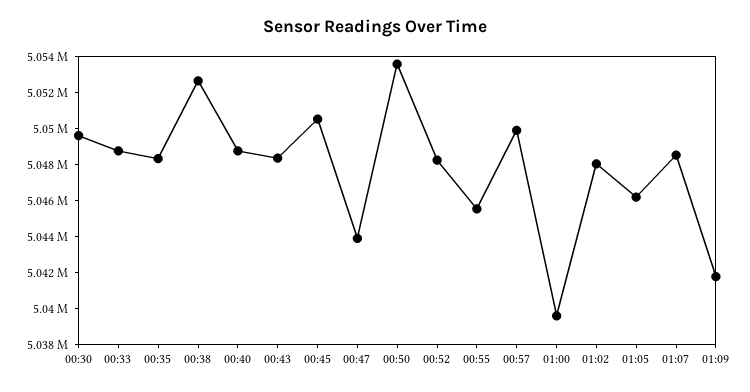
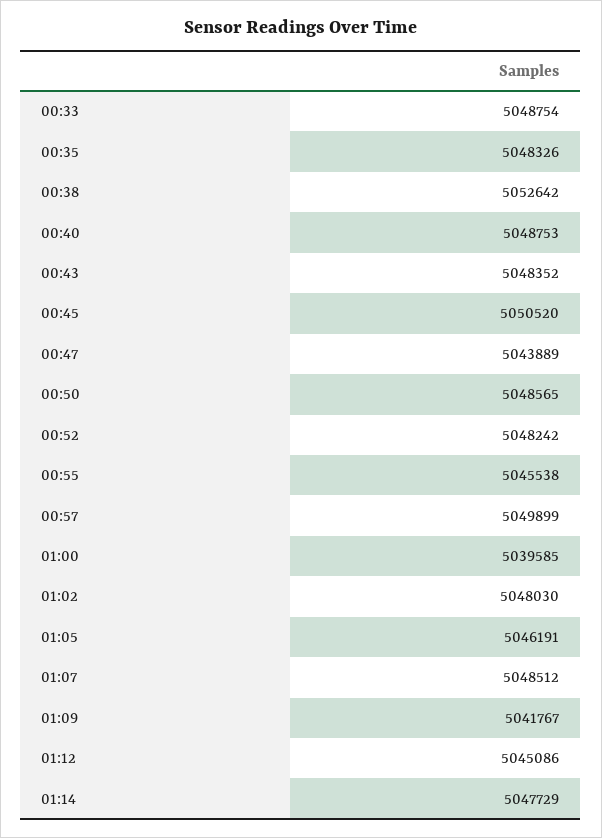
00:30: 5049500 -> none
00:50: 5053500 -> 5048565
01:12: none -> 5045086
01:14: none -> 5047729

